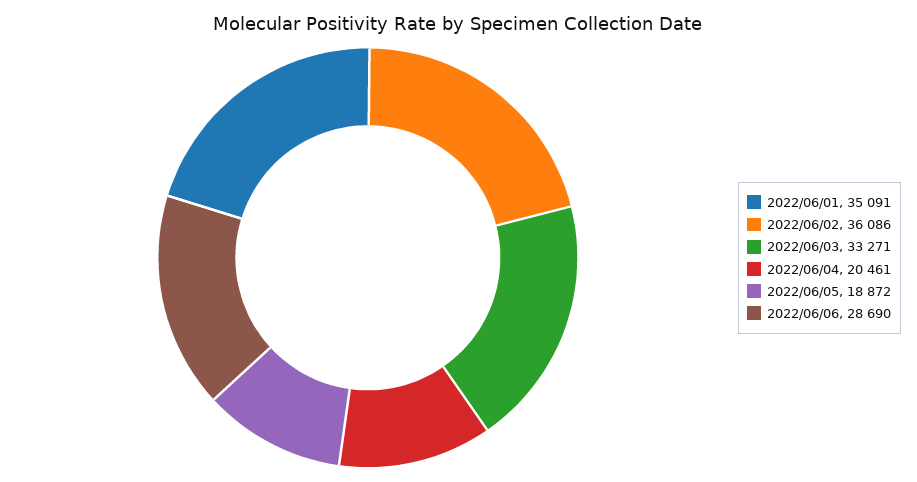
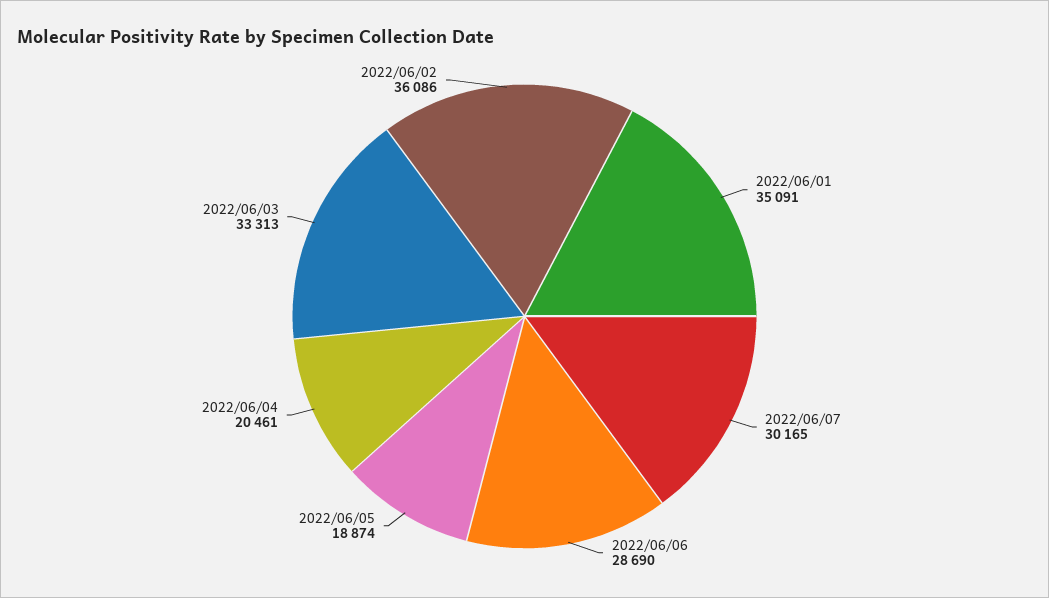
2022/06/03: 33271 -> 33313
2022/06/05: 18872 -> 18874
2022/06/07: none -> 30165

